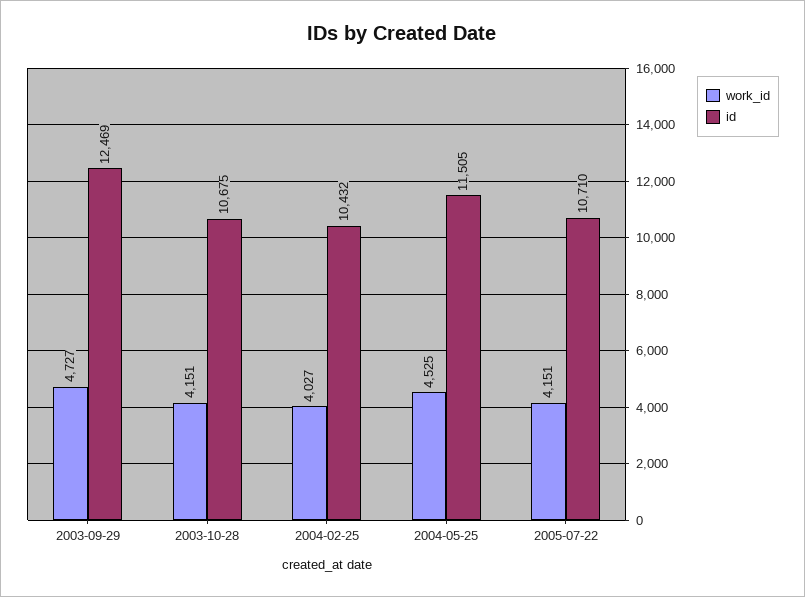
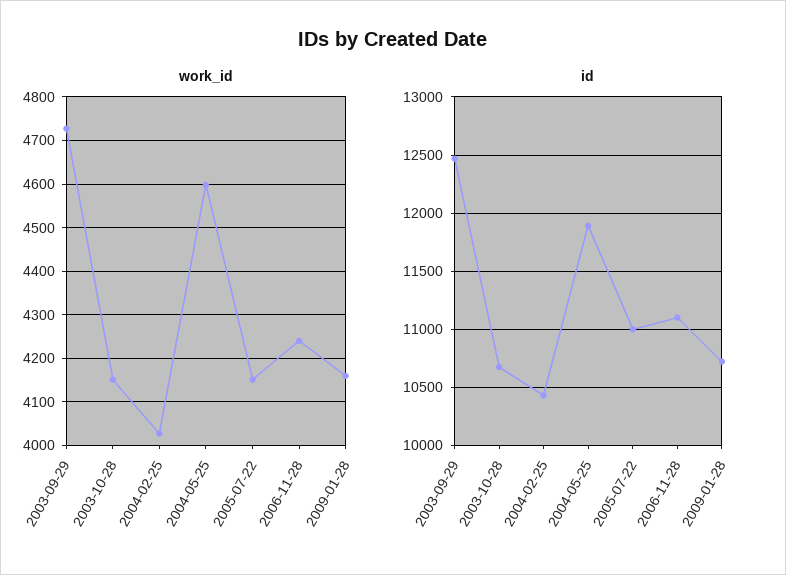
work_id, 2004-05-25: 4525 -> 4600
id, 2004-05-25: 11505 -> 11900
id, 2005-07-22: 10710 -> 11000
work_id, 2006-11-28: none -> 4240
work_id, 2009-01-28: none -> 4160
id, 2006-11-28: none -> 11100
id, 2009-01-28: none -> 10700

